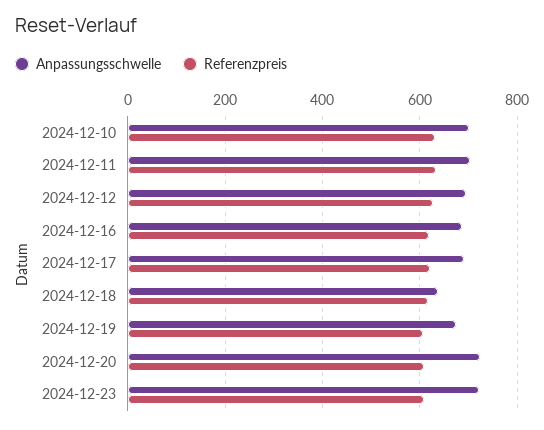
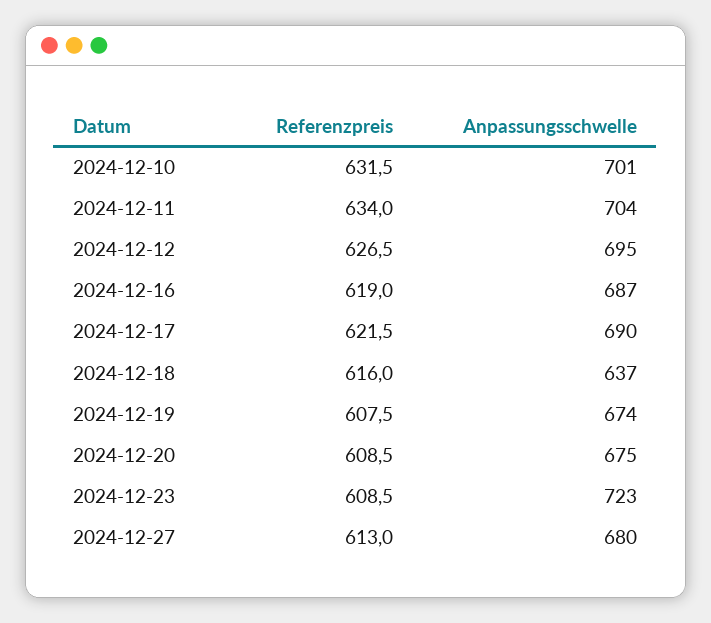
Anpassungsschwelle, 2024-12-20: 720 -> 675
Referenzpreis, 2024-12-27: none -> 613
Anpassungsschwelle, 2024-12-27: none -> 680

